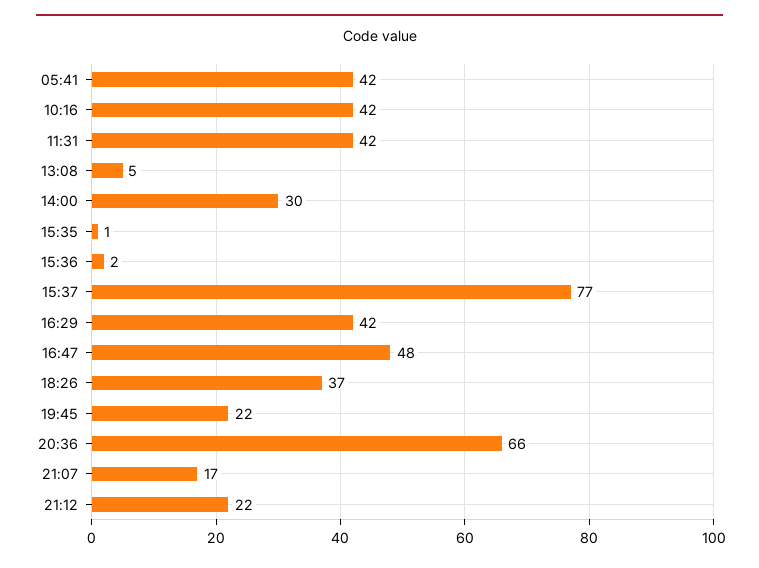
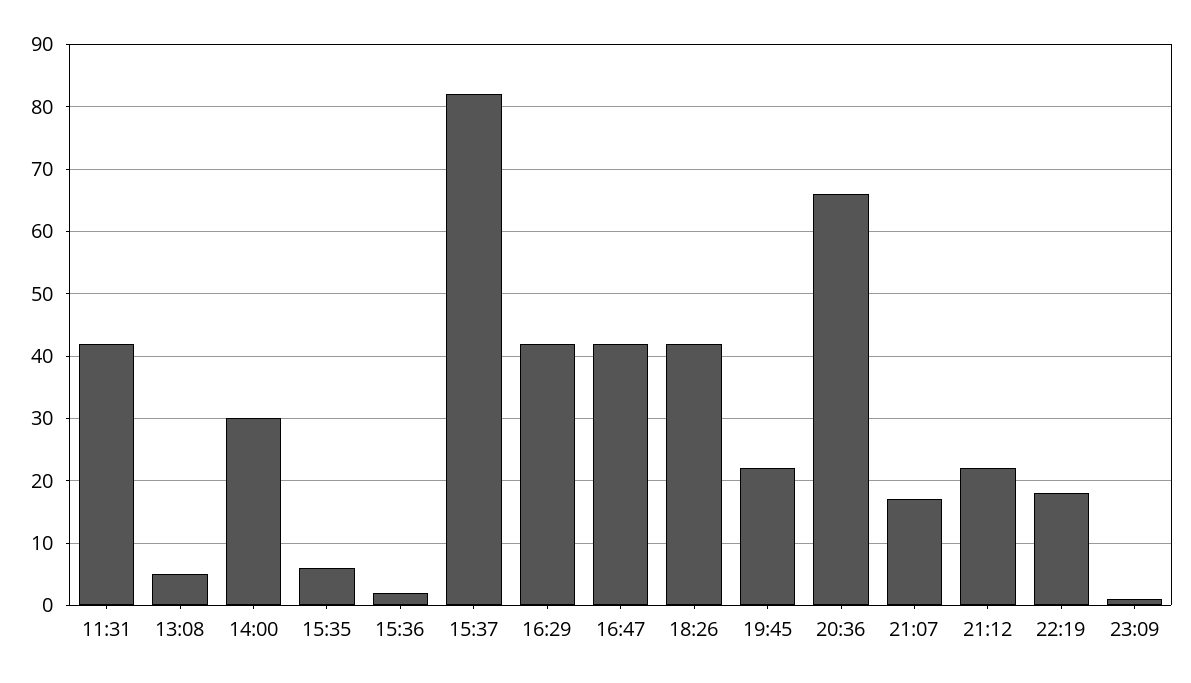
05:41: 42 -> none
10:16: 42 -> none
15:35: 1 -> 6
15:37: 77 -> 82
16:47: 48 -> 42
18:26: 37 -> 42
22:19: none -> 18
23:09: none -> 1

